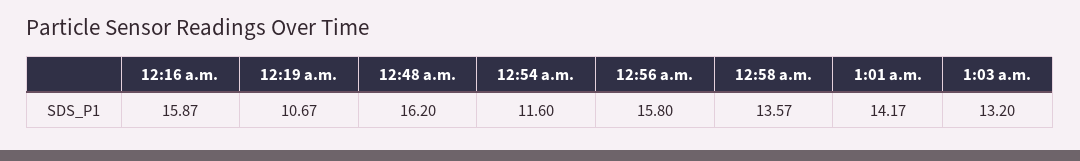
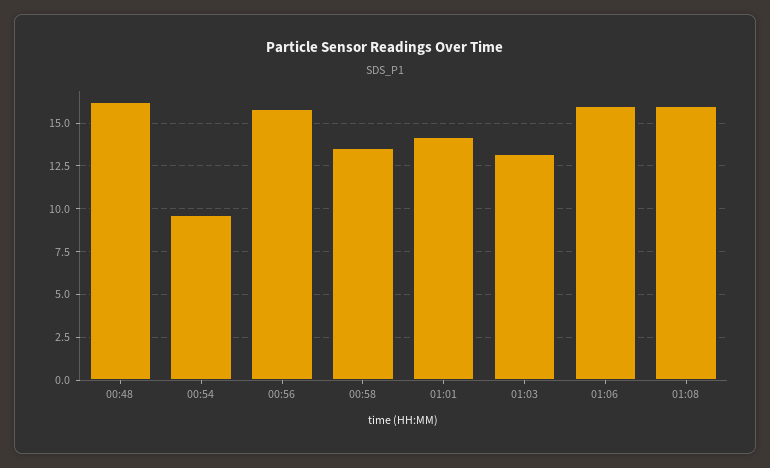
12:16 a.m.: 15.87 -> none
12:19 a.m.: 10.67 -> none
12:54 a.m.: 11.6 -> 9.5
01:06: none -> 16
01:08: none -> 16

